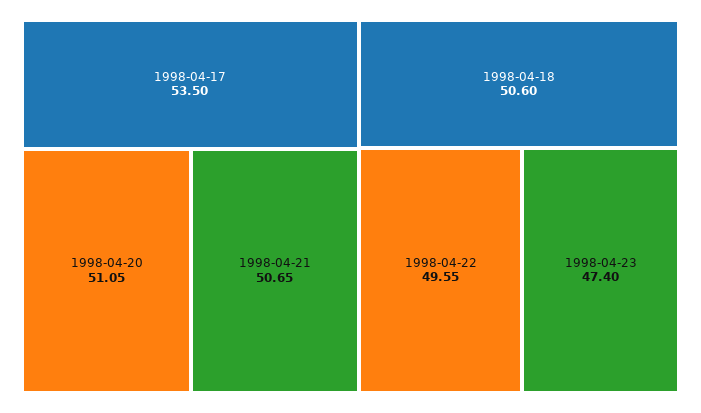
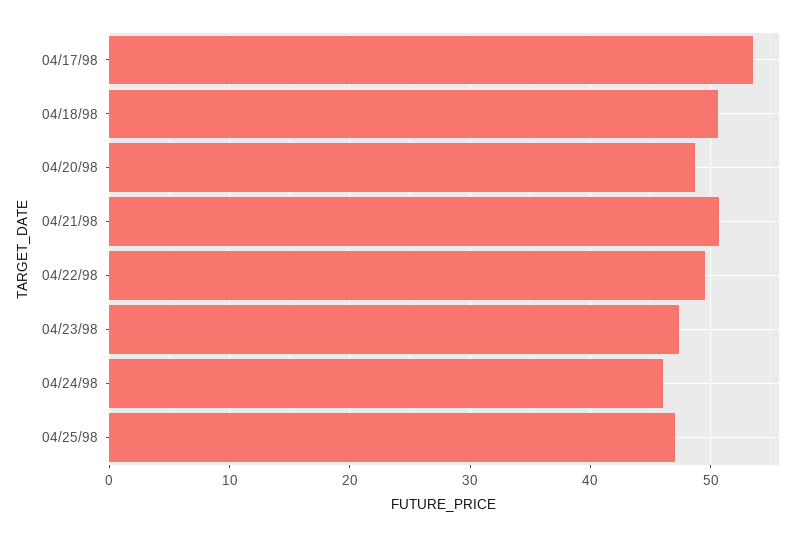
1998-04-20: 51.05 -> 49
04/24/98: none -> 46
04/25/98: none -> 47

